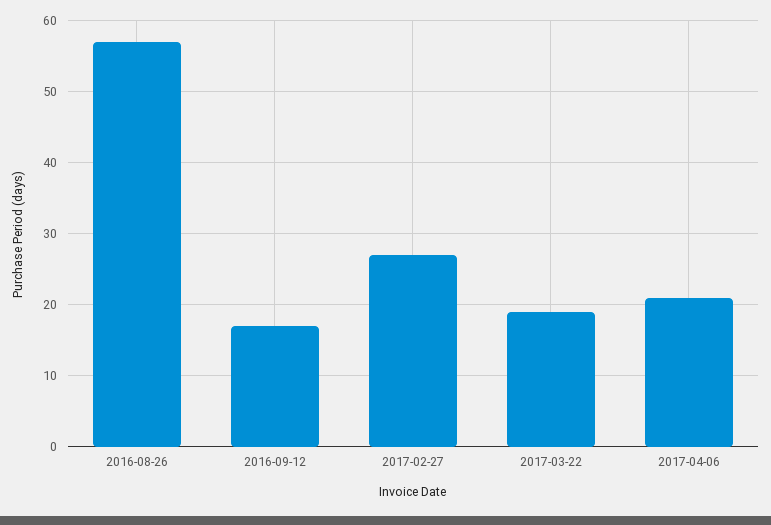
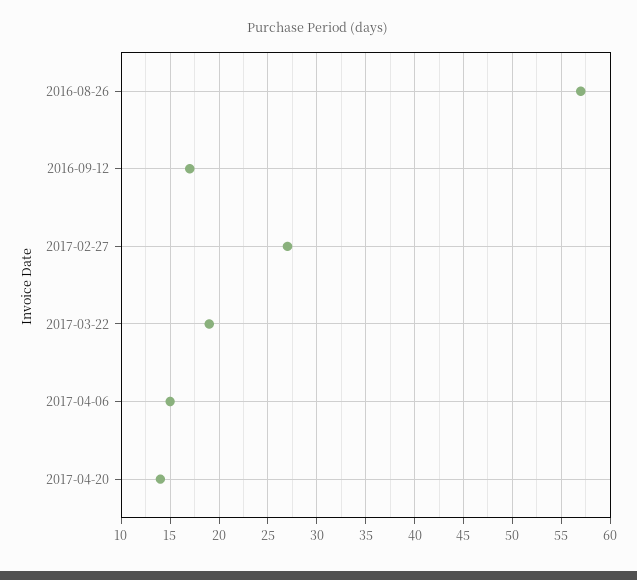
2017-04-06: 21 -> 15
2017-04-20: none -> 14

